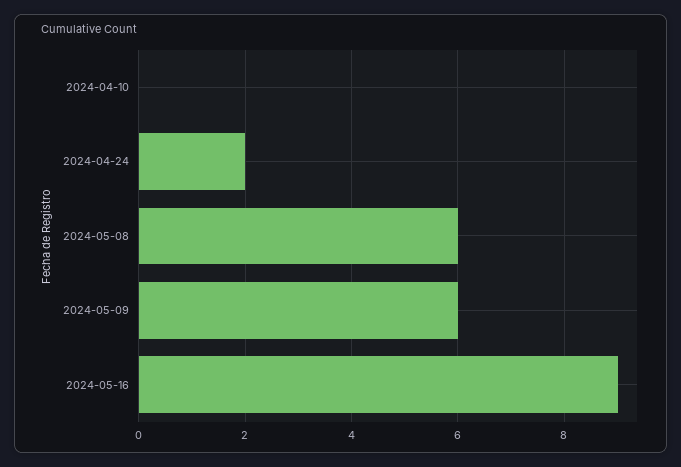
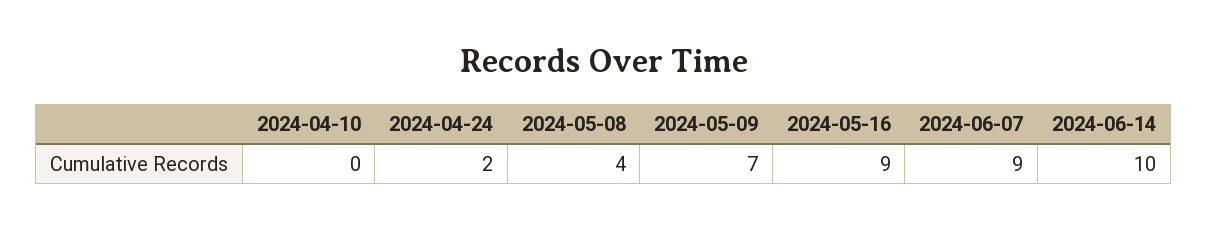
2024-05-08: 6 -> 4
2024-05-09: 6 -> 7
2024-06-07: none -> 9
2024-06-14: none -> 10

